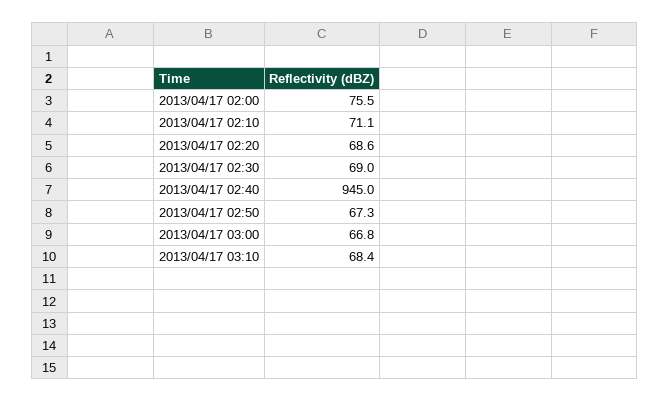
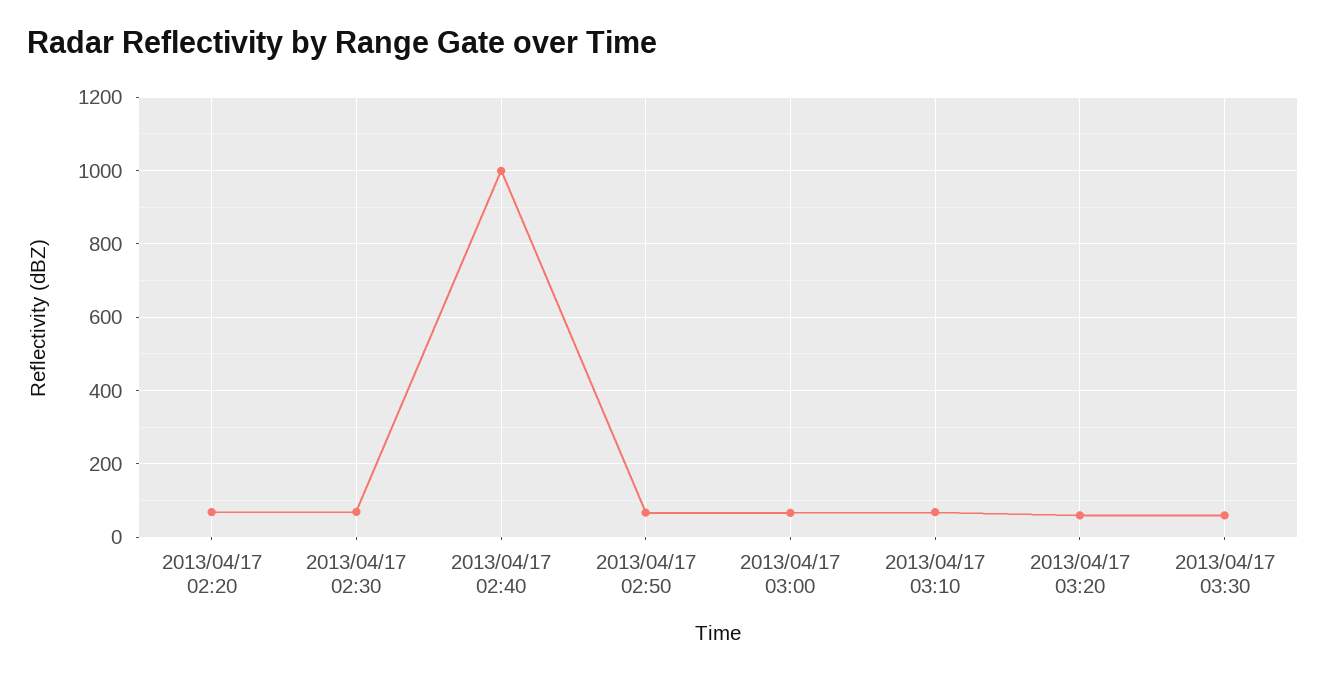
2013/04/17 02:00: 75.5 -> none
2013/04/17 02:10: 71.1 -> none
2013/04/17 02:40: 945 -> 1000
2013/04/17 03:20: none -> 60
2013/04/17 03:30: none -> 60

